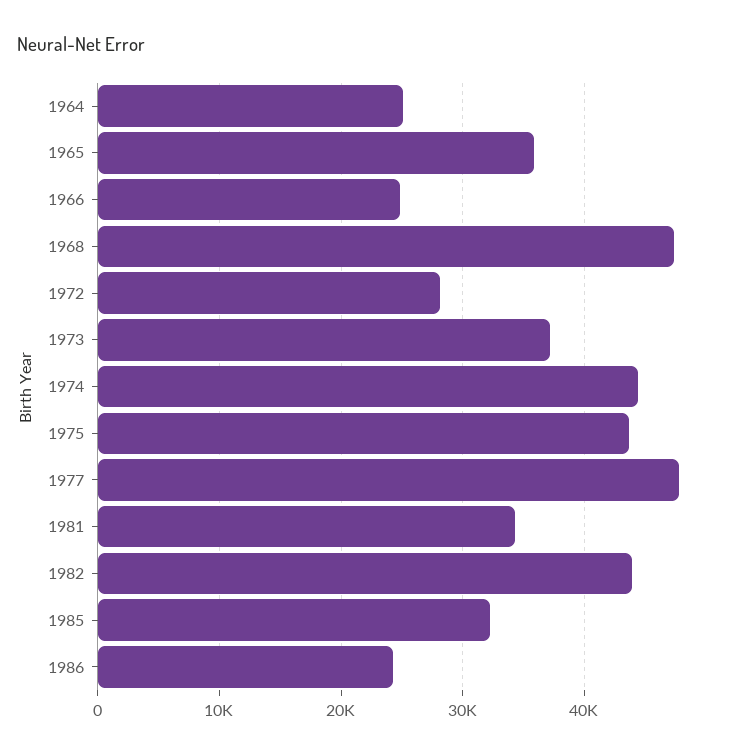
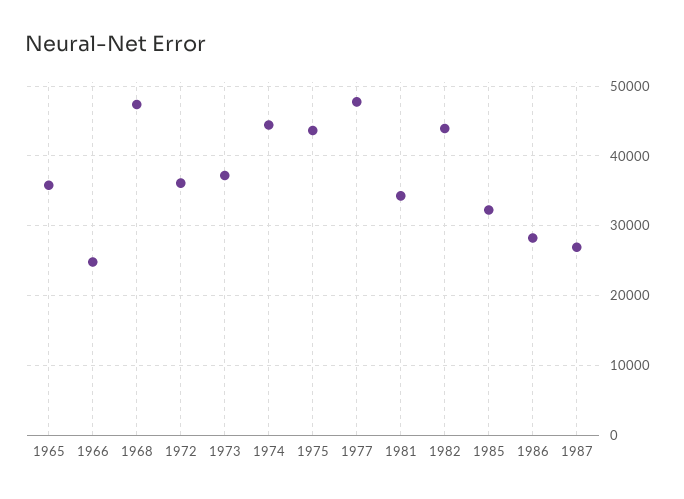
1964: 25000 -> none
1972: 28000 -> 36000
1986: 24000 -> 28000
1987: none -> 27000

